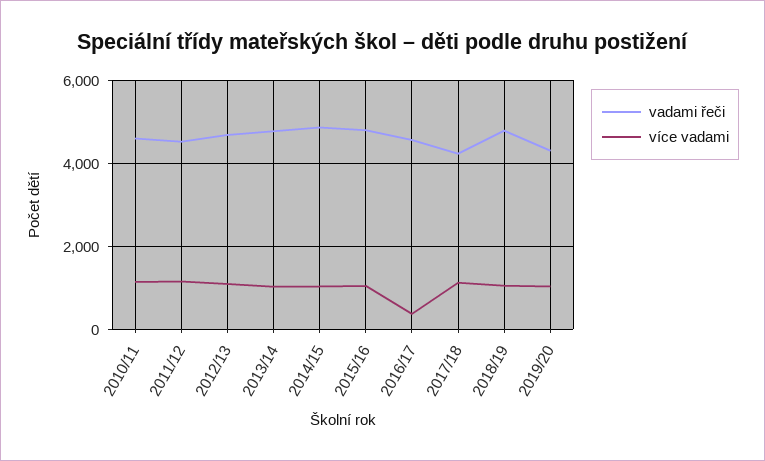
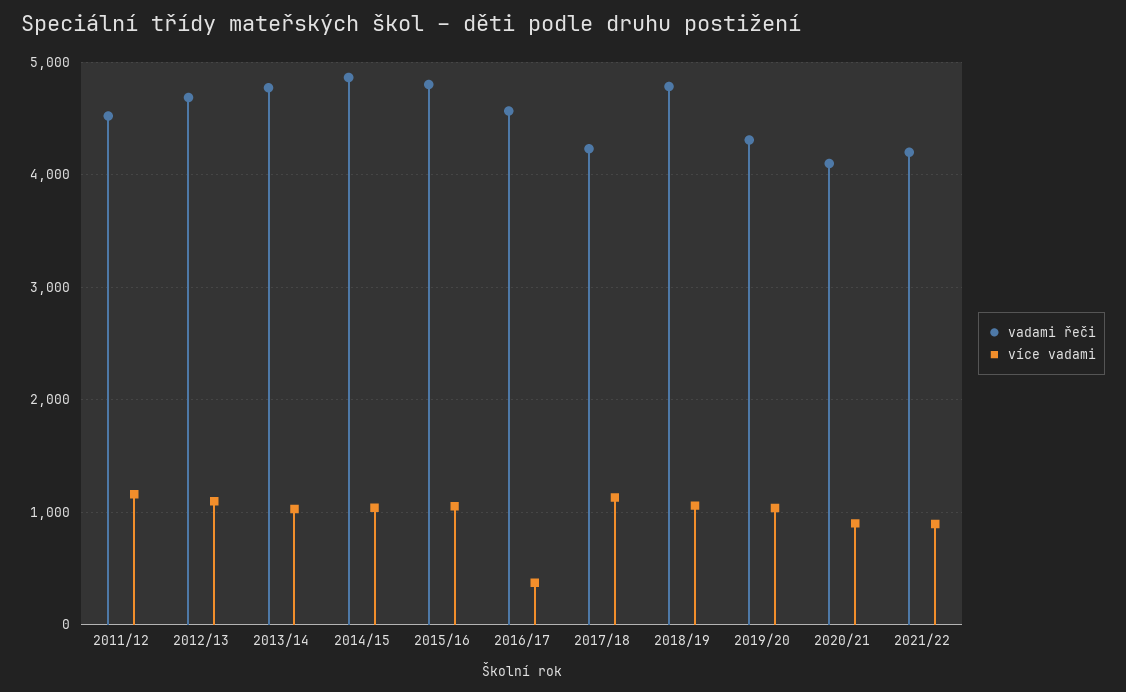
vadami řeči, 2010/11: 4600 -> none
více vadami, 2010/11: 1200 -> none
vadami řeči, 2020/21: none -> 4100
více vadami, 2020/21: none -> 900
vadami řeči, 2021/22: none -> 4200
více vadami, 2021/22: none -> 900

